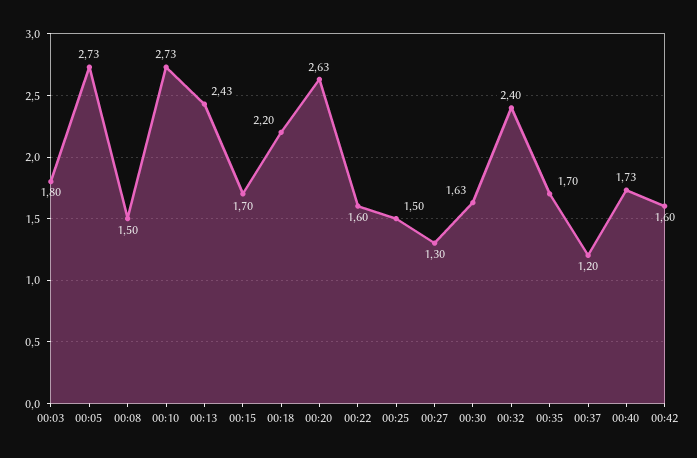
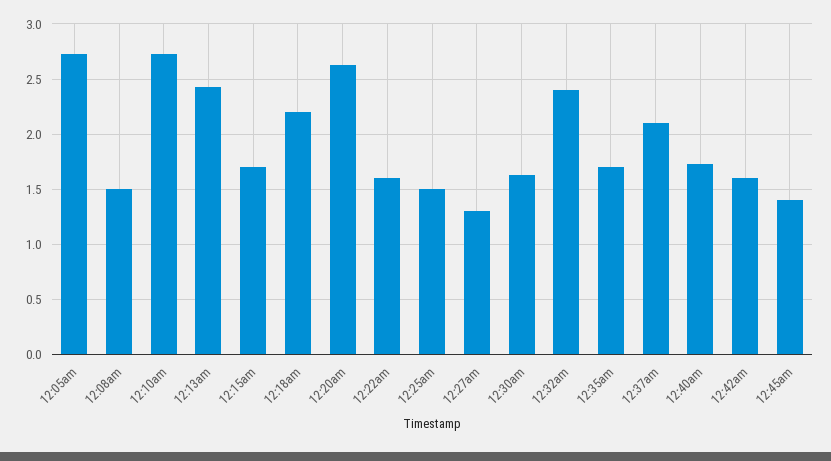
00:03: 1.8 -> none
00:37: 1.2 -> 2.1
12:45am: none -> 1.4

